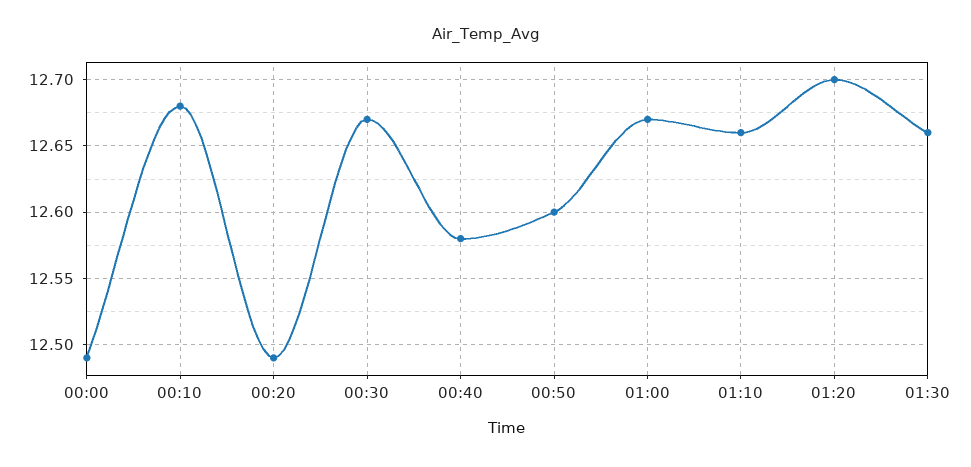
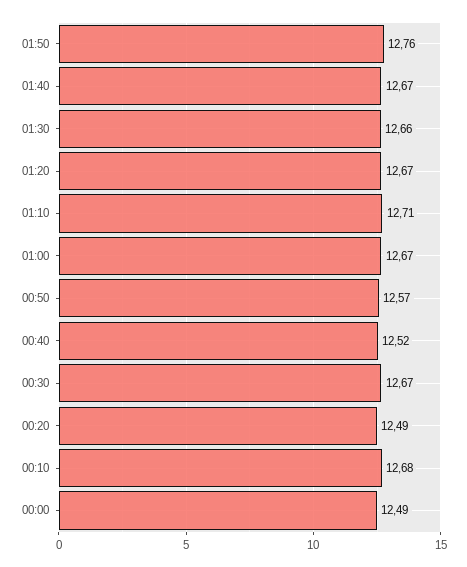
00:40: 12.58 -> 12.52
00:50: 12.6 -> 12.57
01:10: 12.66 -> 12.71
01:20: 12.7 -> 12.67
01:50: none -> 12.76
01:40: none -> 12.67

